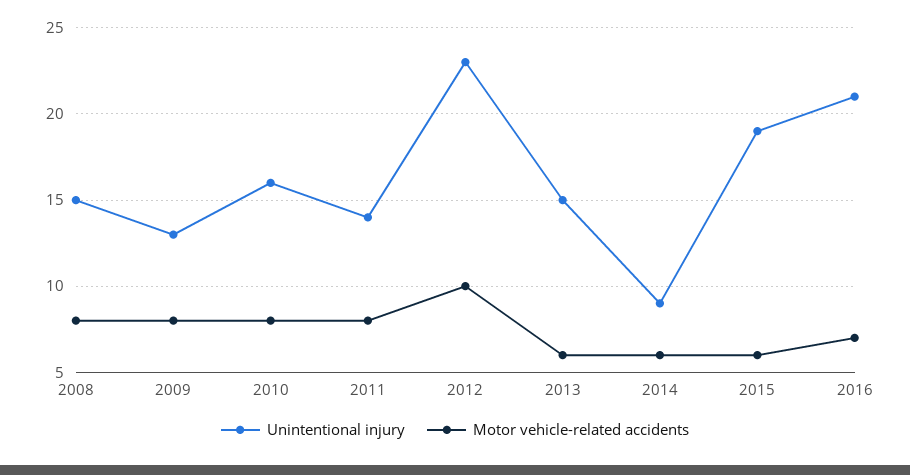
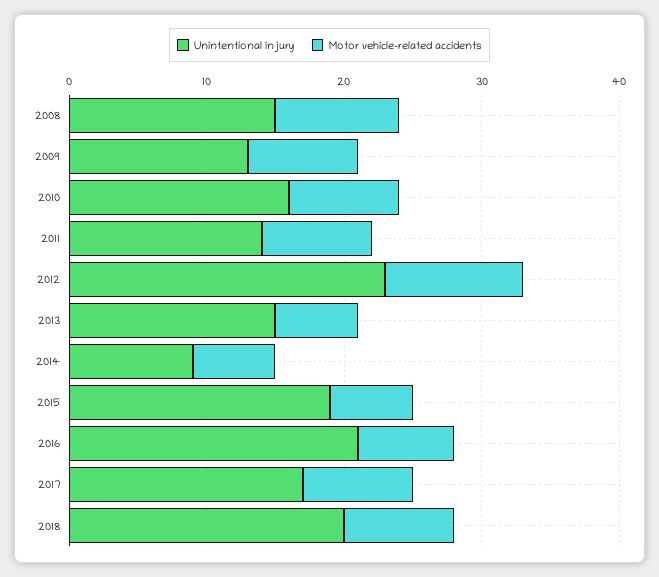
Motor vehicle-related accidents, 2008: 8 -> 9
Unintentional injury, 2017: none -> 17
Motor vehicle-related accidents, 2017: none -> 8
Unintentional injury, 2018: none -> 20
Motor vehicle-related accidents, 2018: none -> 8

